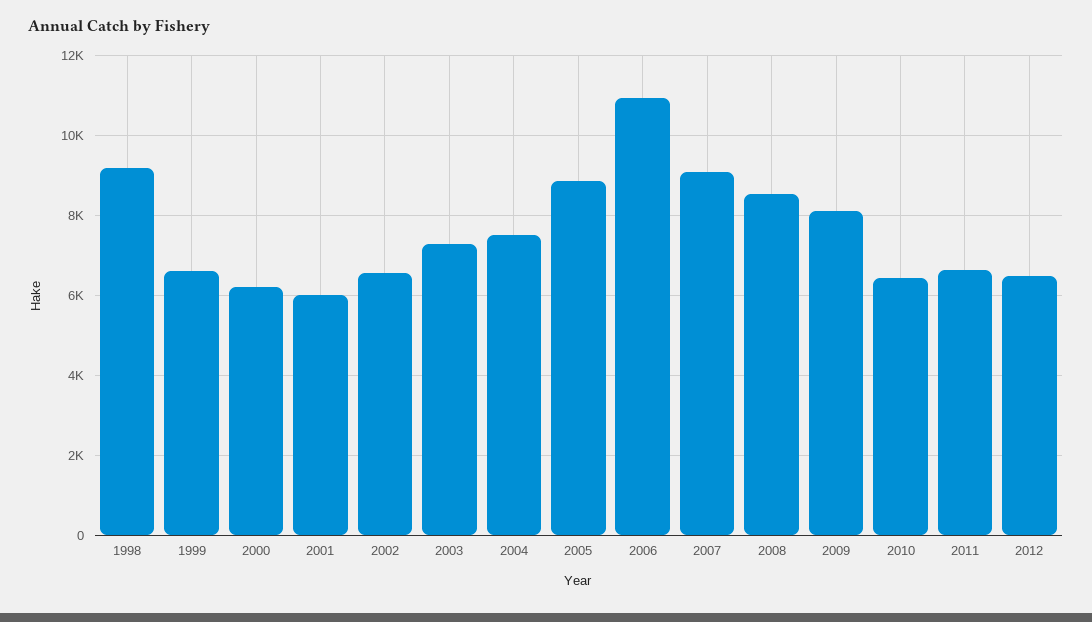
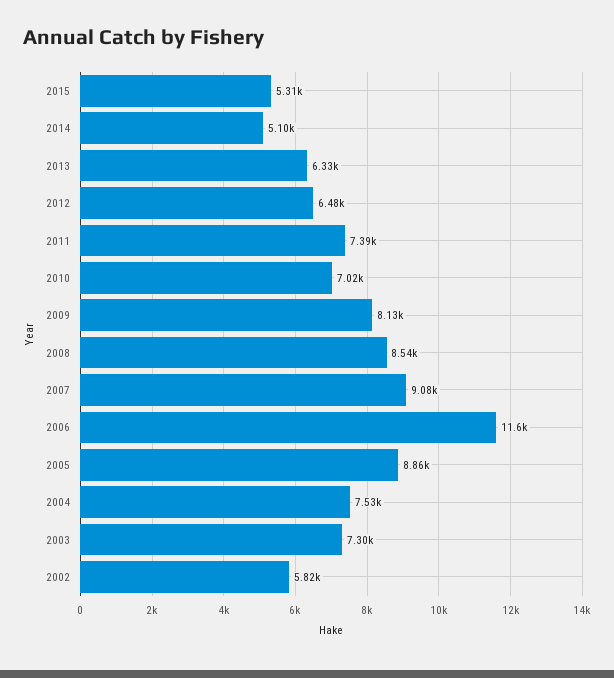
1998: 9200 -> none
1999: 6600 -> none
2000: 6200 -> none
2001: 6000 -> none
2002: 6600 -> 5820
2006: 11000 -> 11600
2010: 6400 -> 7020
2011: 6600 -> 7390
2015: none -> 5310
2014: none -> 5100
2013: none -> 6330

